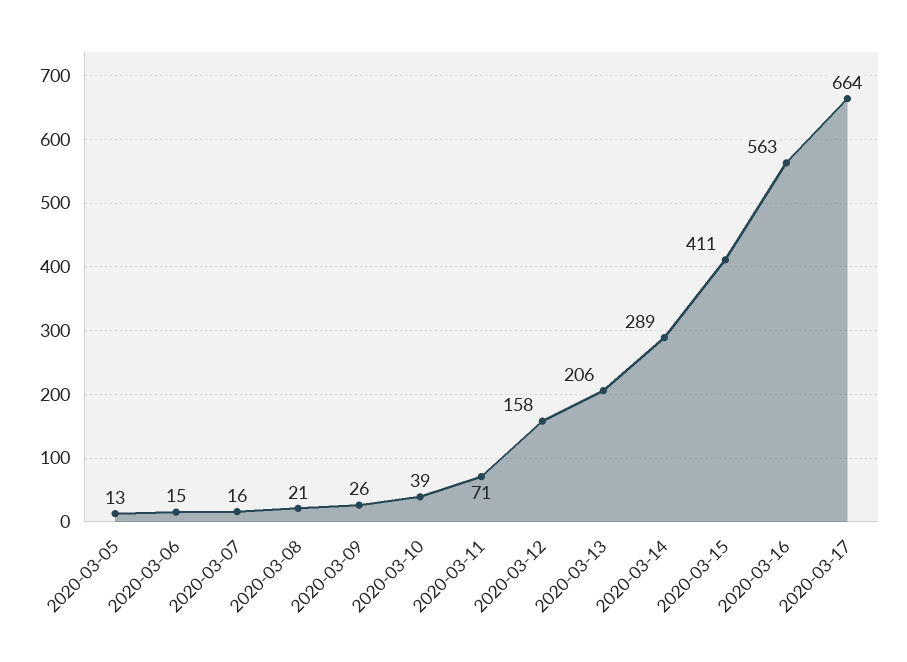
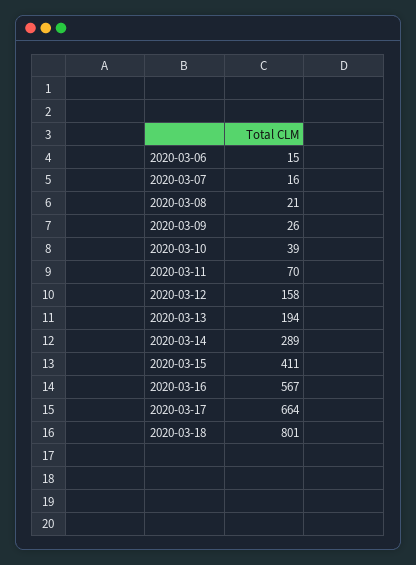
2020-03-05: 13 -> none
2020-03-11: 71 -> 70
2020-03-13: 206 -> 194
2020-03-16: 563 -> 567
2020-03-18: none -> 801

